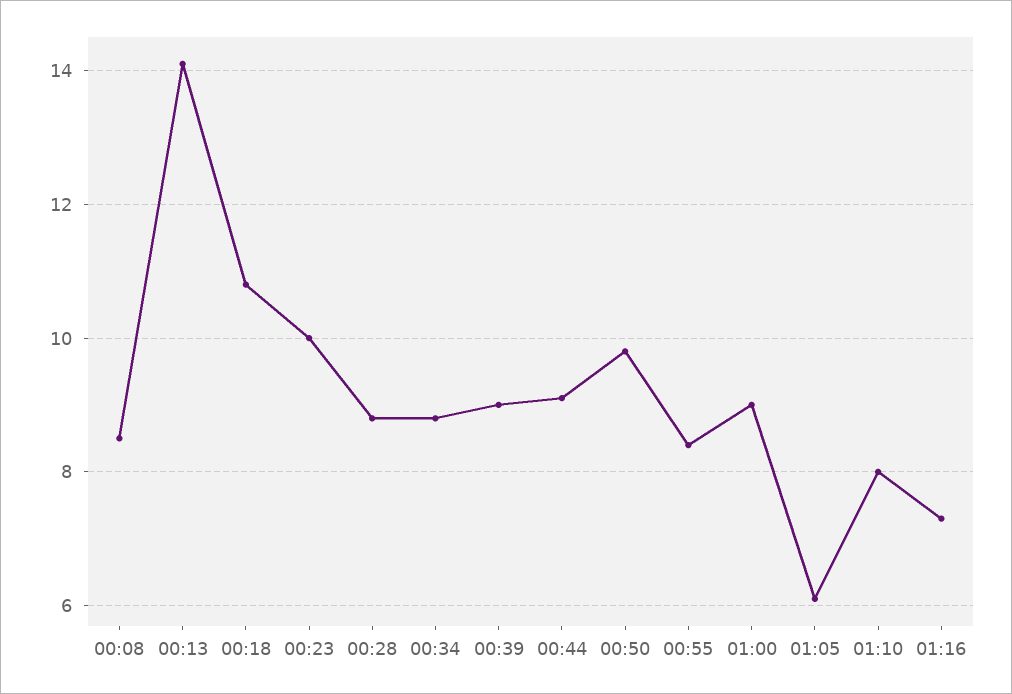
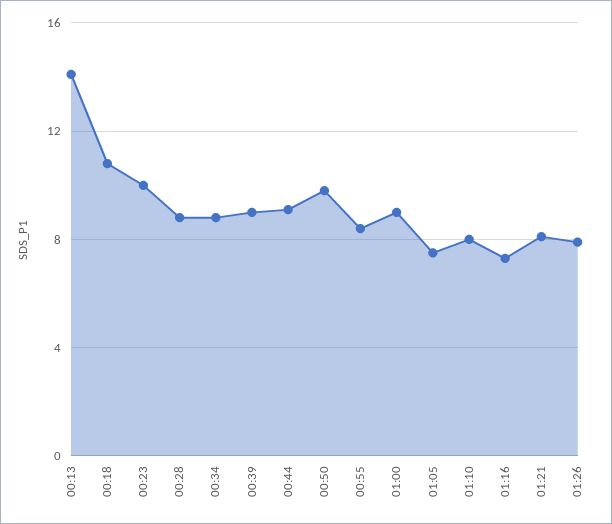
00:08: 8.5 -> none
01:05: 6 -> 7.5
01:21: none -> 8
01:26: none -> 8

